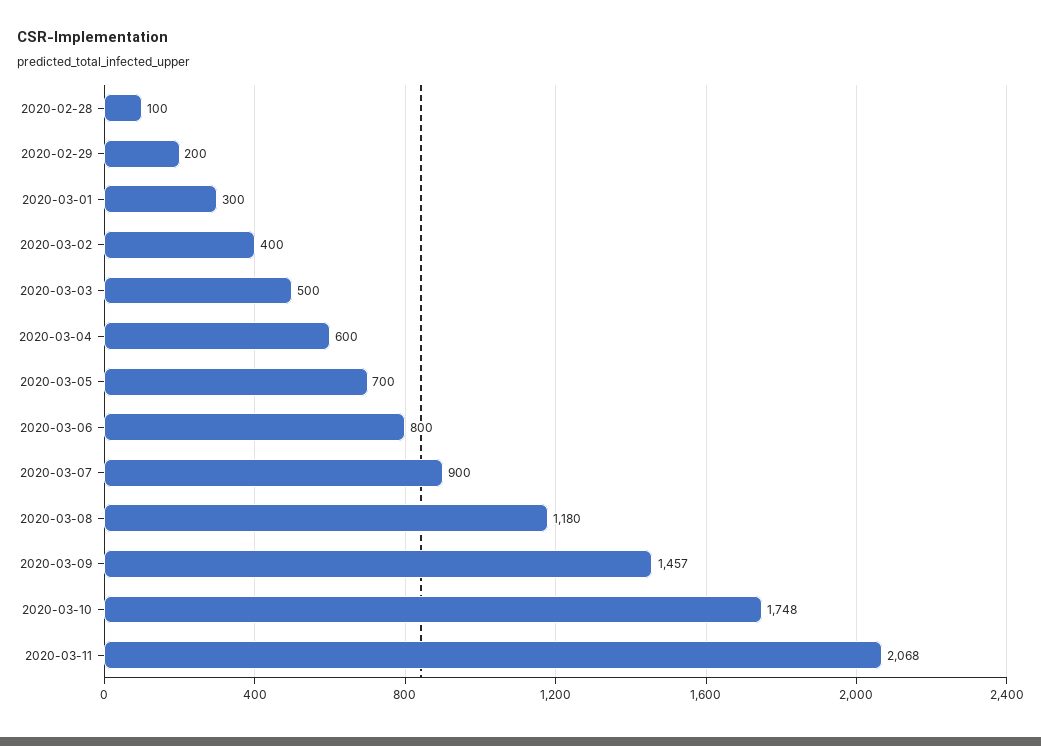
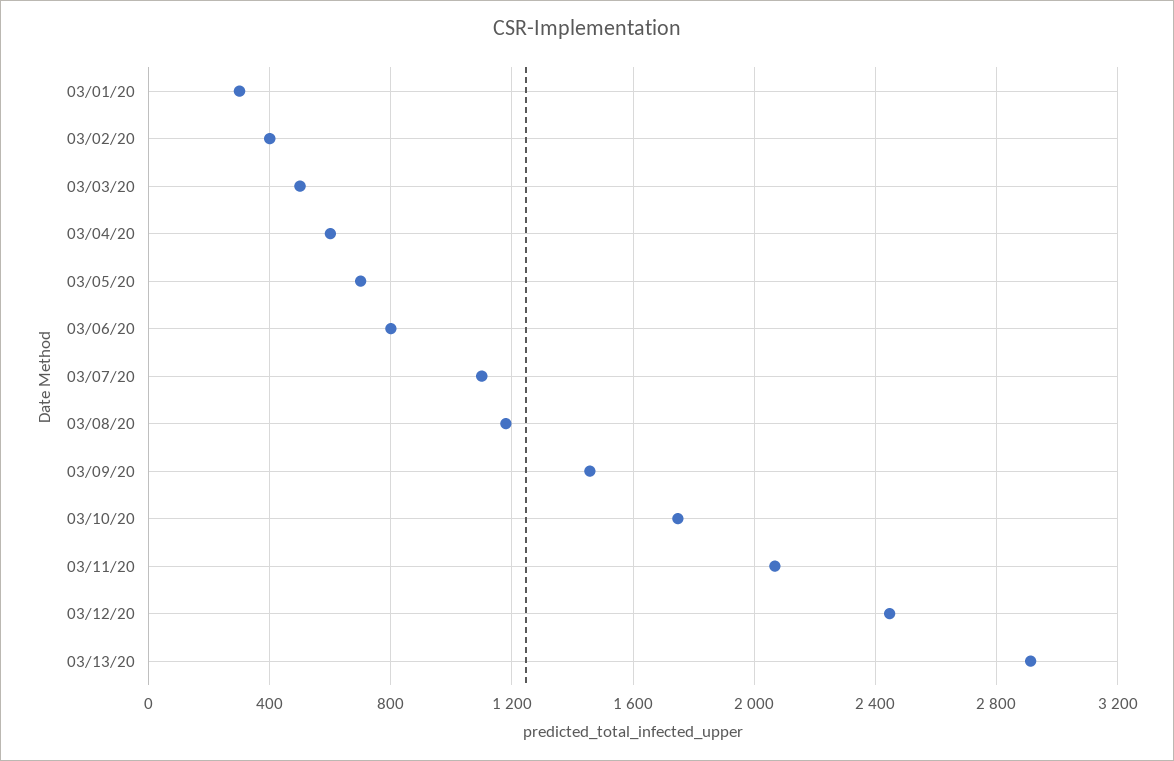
2020-02-28: 100 -> none
2020-02-29: 200 -> none
2020-03-07: 900 -> 1100
03/12/20: none -> 2450
03/13/20: none -> 2900

